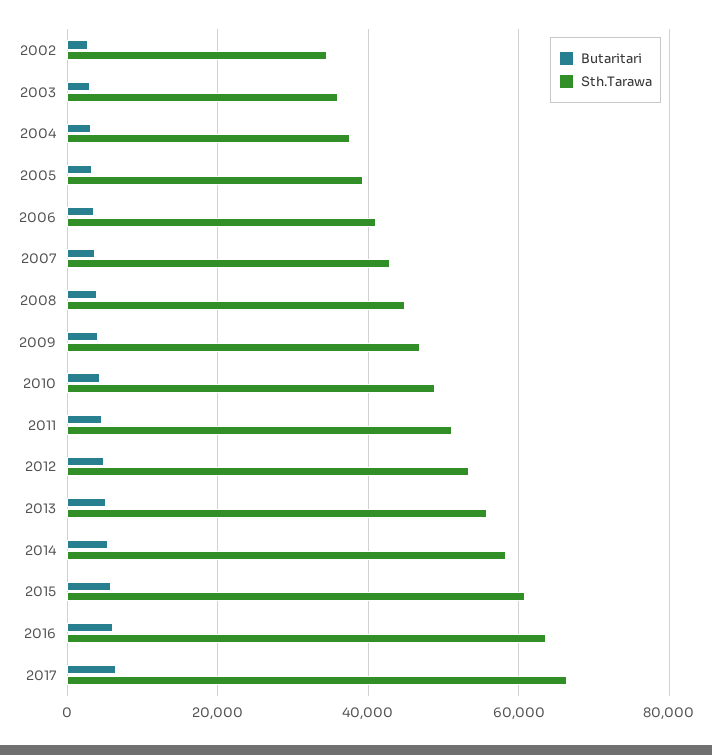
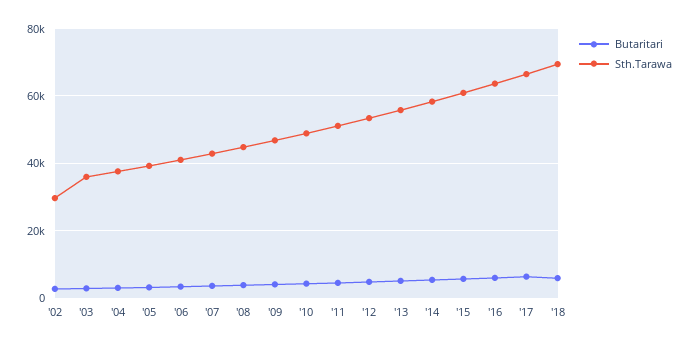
Sth.Tarawa, 2002: 34000 -> 30000
Butaritari, '18: none -> 6000
Sth.Tarawa, '18: none -> 70000

